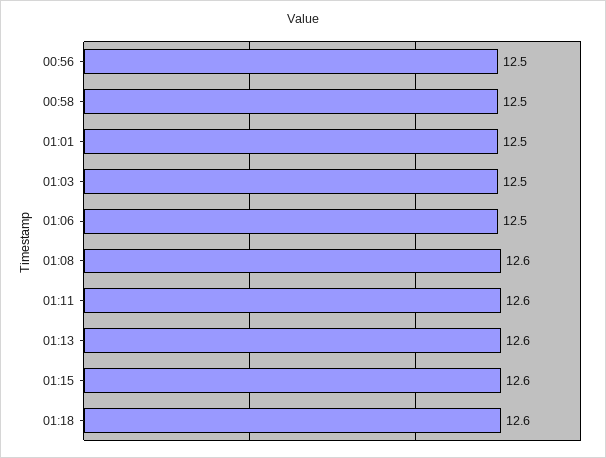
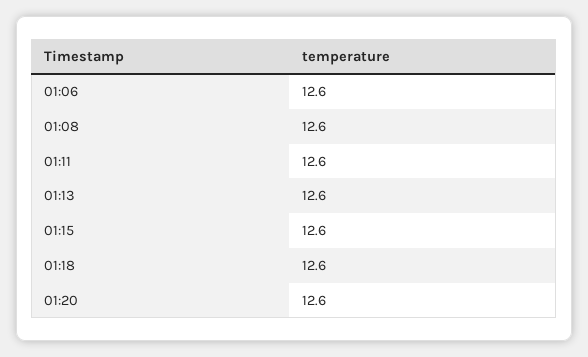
00:56: 12.5 -> none
00:58: 12.5 -> none
01:01: 12.5 -> none
01:03: 12.5 -> none
01:06: 12.5 -> 12.6
01:20: none -> 12.6

